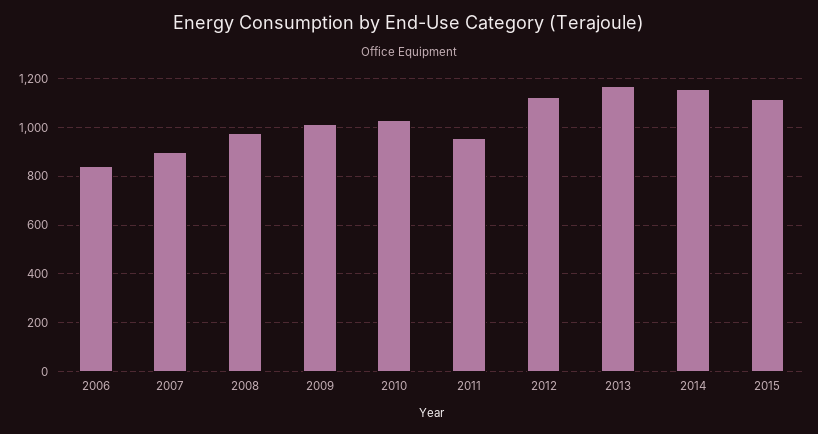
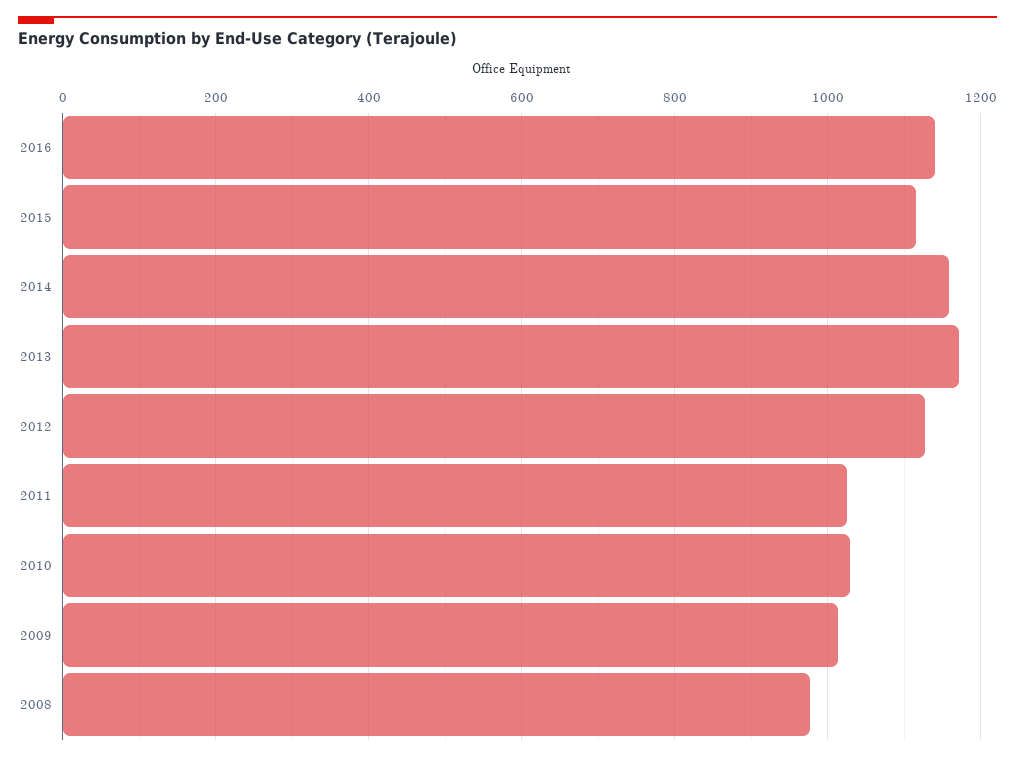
2006: 850 -> none
2007: 900 -> none
2011: 950 -> 1020
2016: none -> 1140

